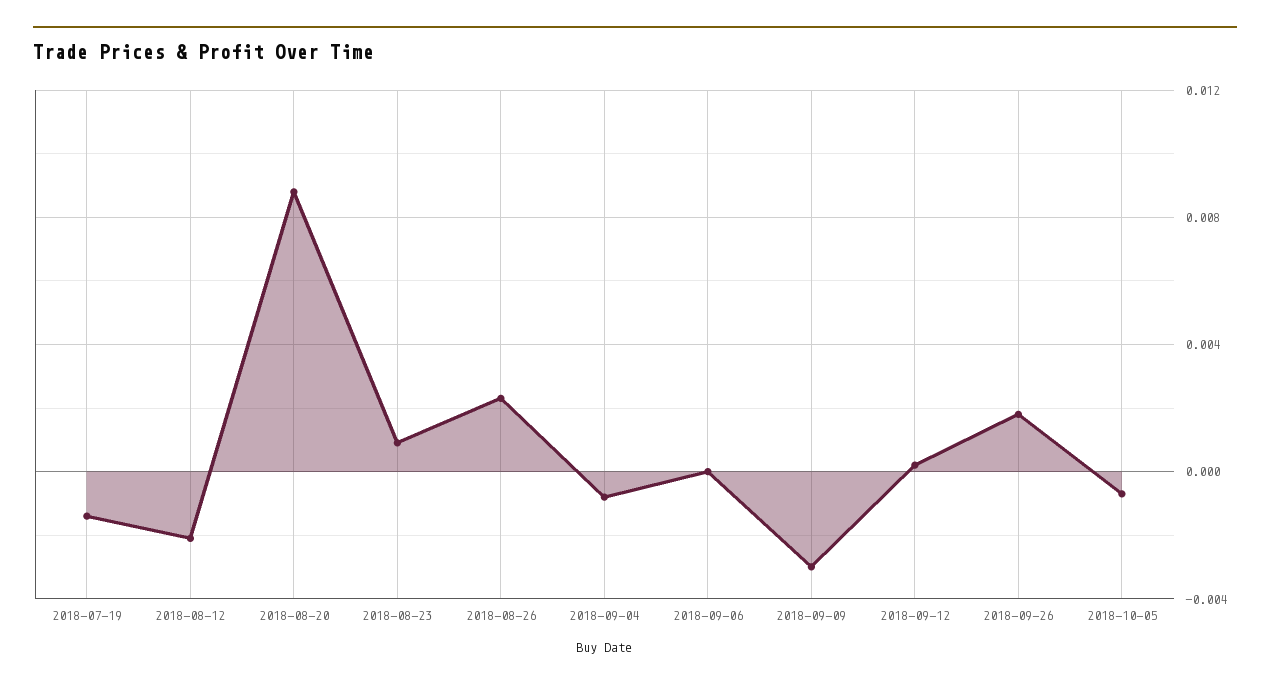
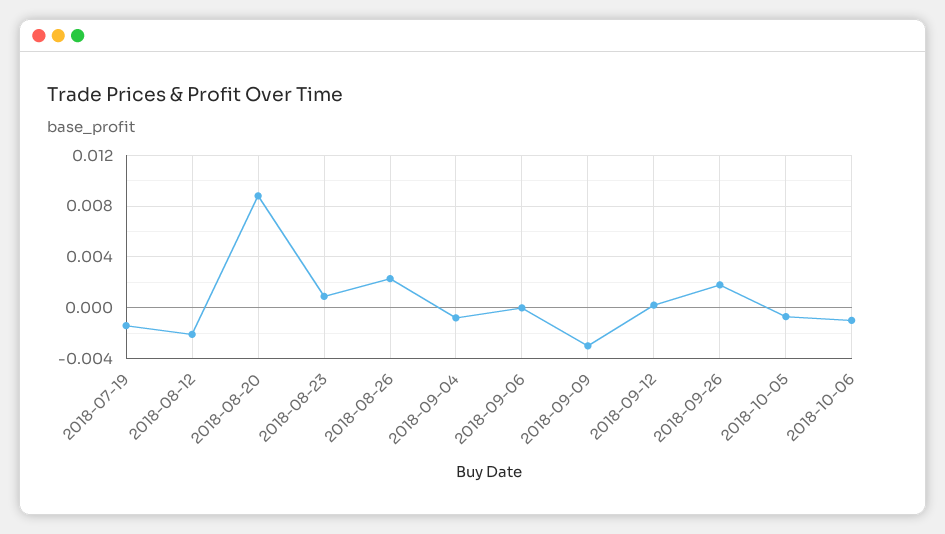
2018-10-06: none -> -0.001

